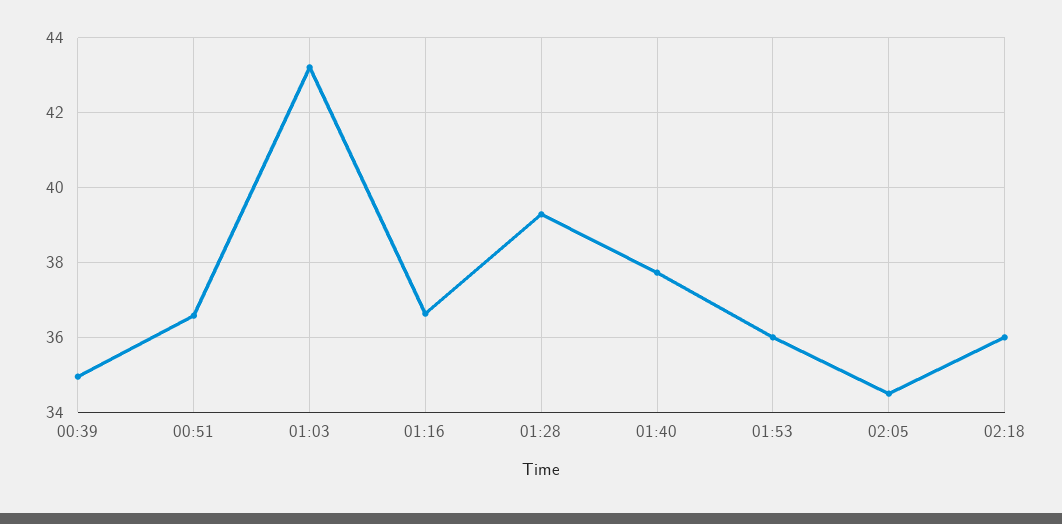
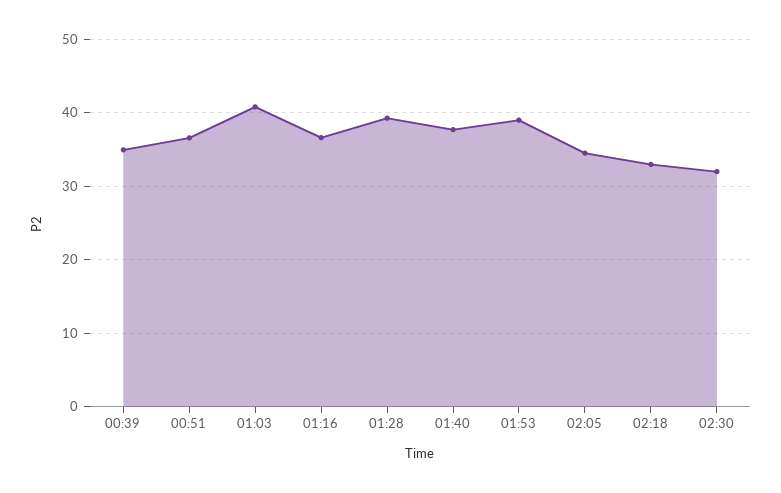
01:03: 43.2 -> 41
01:53: 36 -> 39
02:18: 36 -> 33
02:30: none -> 32

